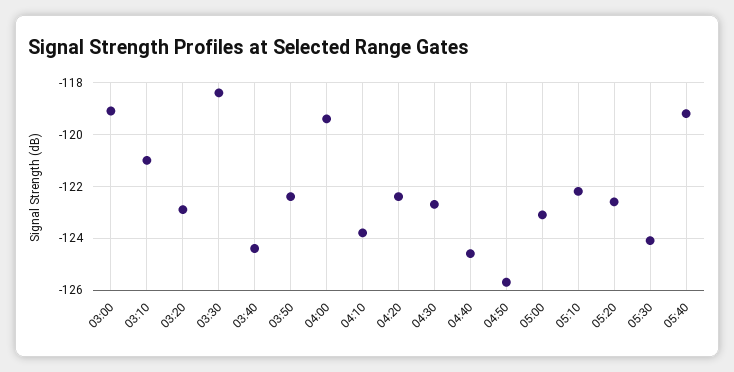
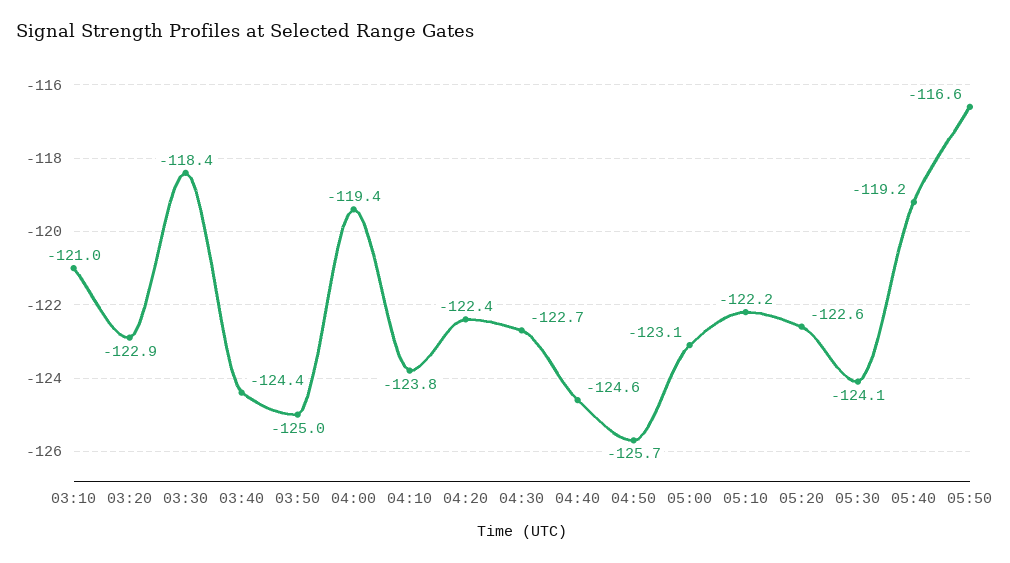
03:00: -119 -> none
03:50: -122.5 -> -125
05:50: none -> -116.6

